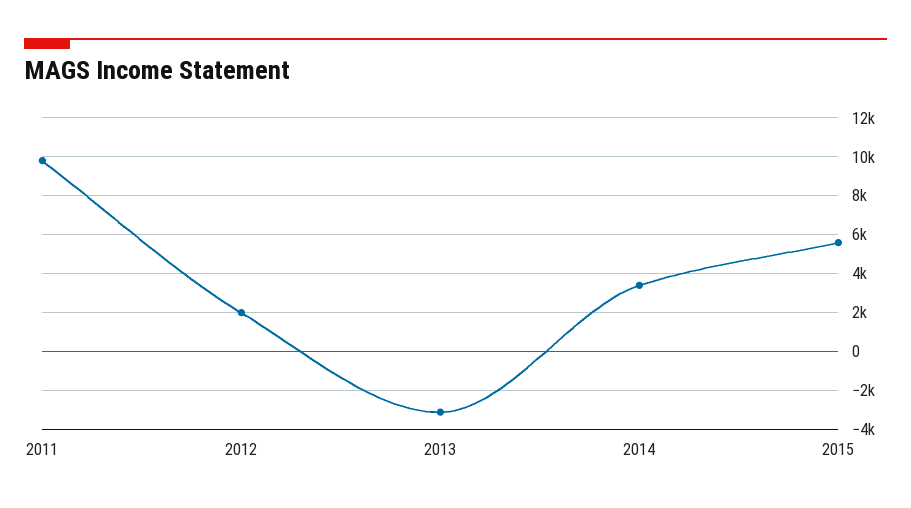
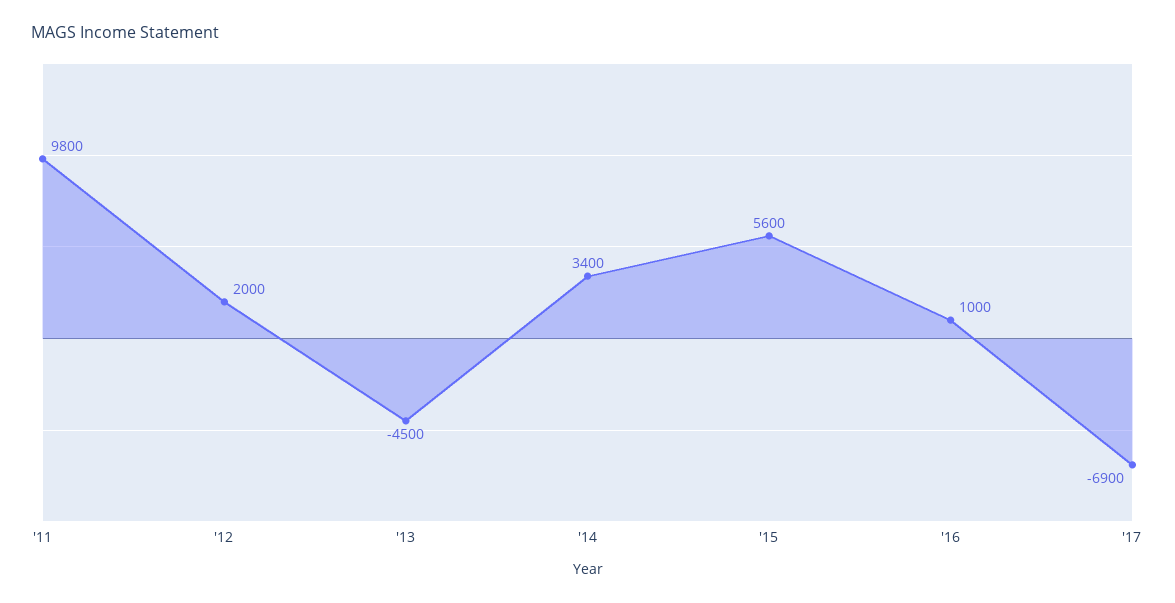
2013: -3000 -> -4500
'16: none -> 1000
'17: none -> -6900

